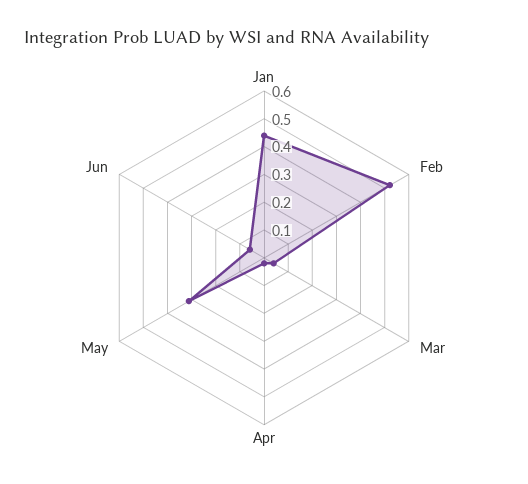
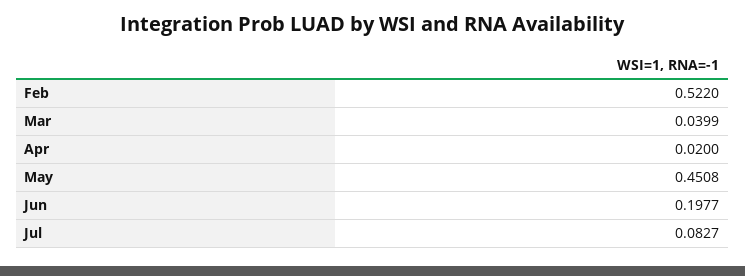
Jan: 0.45 -> none
May: 0.3 -> 0.4508
Jun: 0.05 -> 0.1977
Jul: none -> 0.0827

